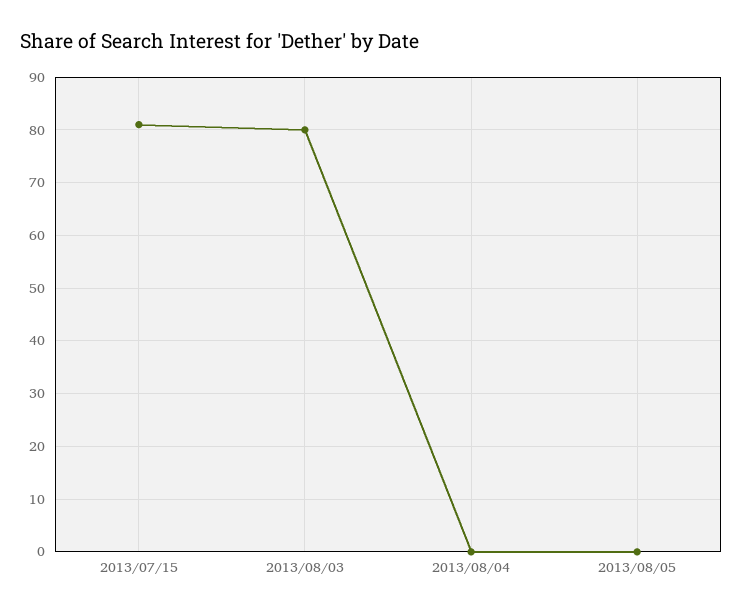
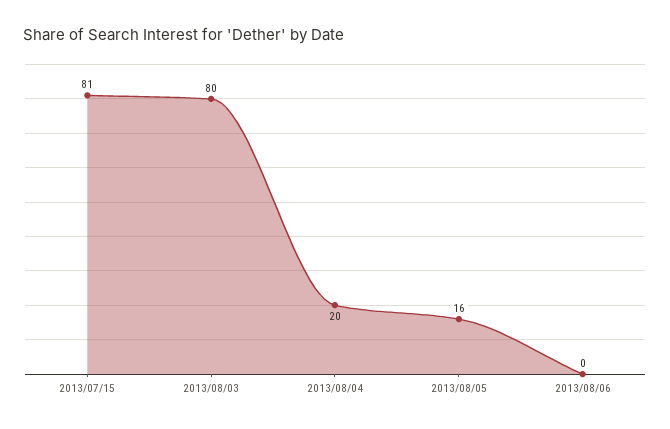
2013/08/04: 0 -> 20
2013/08/05: 0 -> 16
2013/08/06: none -> 0

